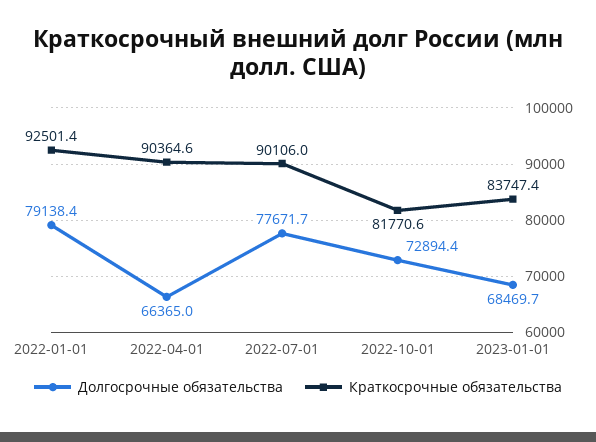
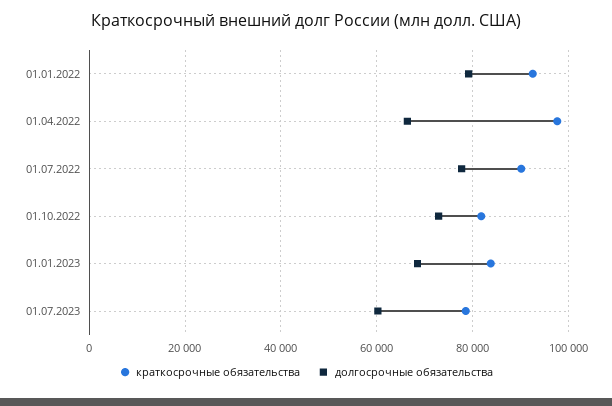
Краткосрочные обязательства, 2022-04-01: 90364.6 -> 98000
Краткосрочные обязательства, 01.07.2023: none -> 78000
Долгосрочные обязательства, 01.07.2023: none -> 60000

